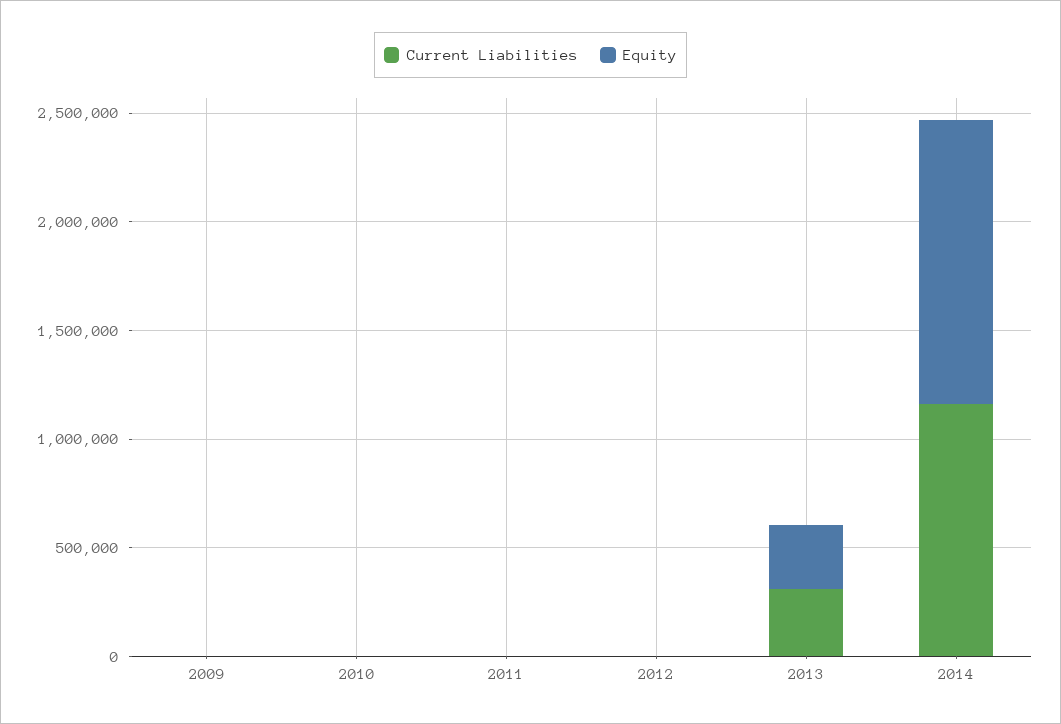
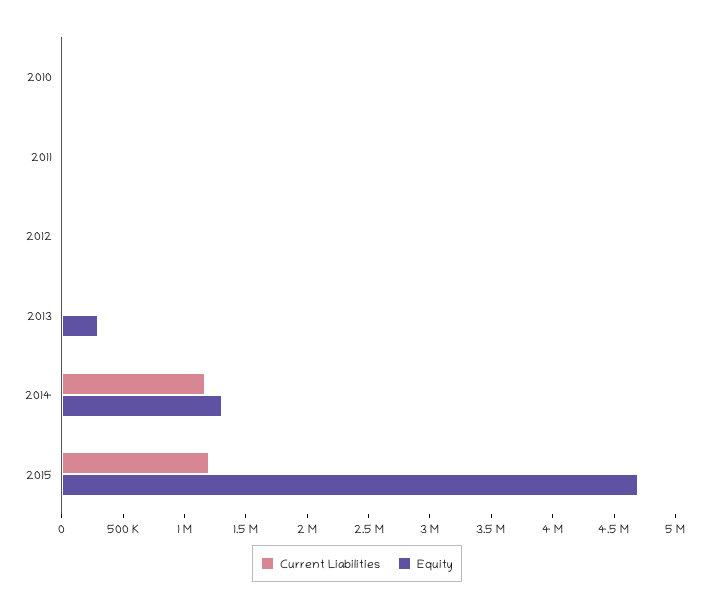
Current Liabilities, 2009: 0 -> none
Equity, 2009: 0 -> none
Current Liabilities, 2013: 300000 -> 0
Current Liabilities, 2015: none -> 1200000
Equity, 2015: none -> 4700000

